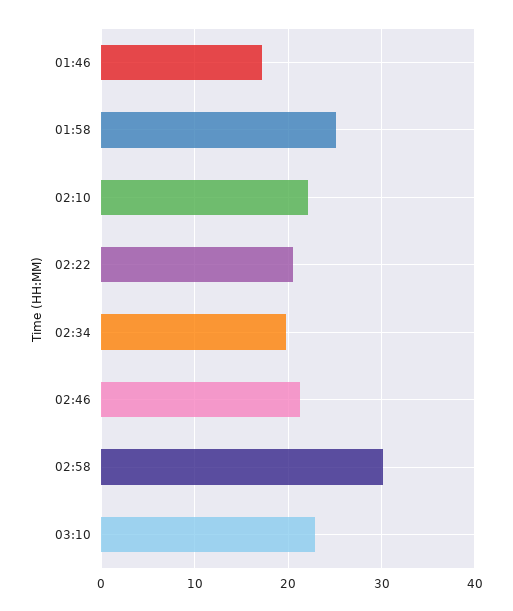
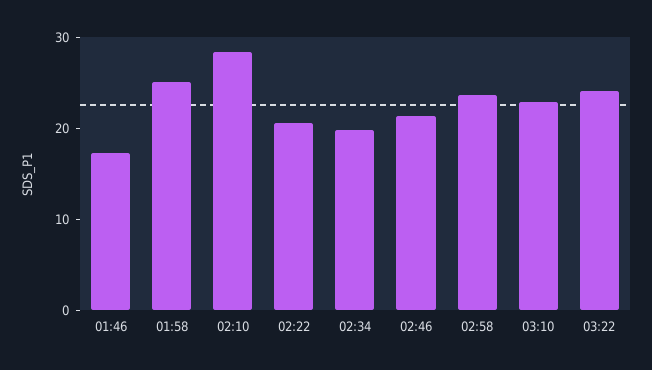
02:10: 22 -> 28
02:58: 30 -> 24
03:22: none -> 24

